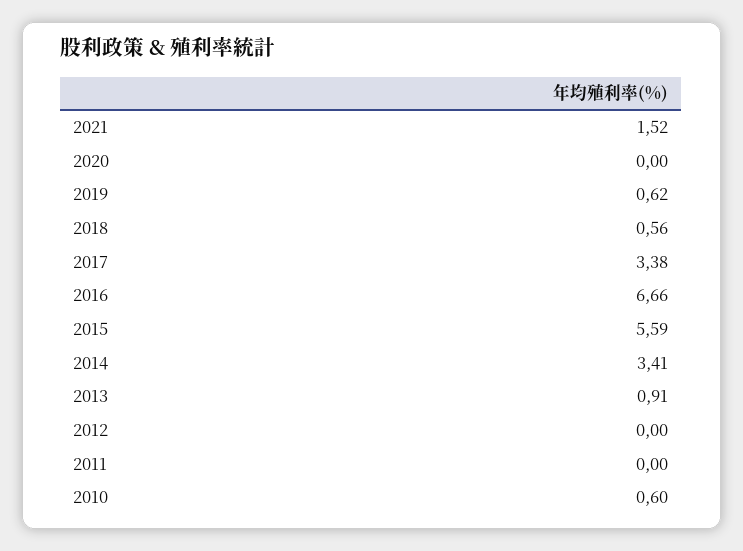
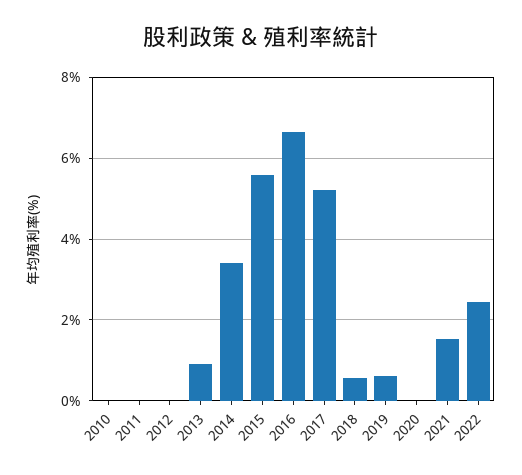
2017: 3.38 -> 5.2
2010: 0.6 -> 0
2022: none -> 2.4

